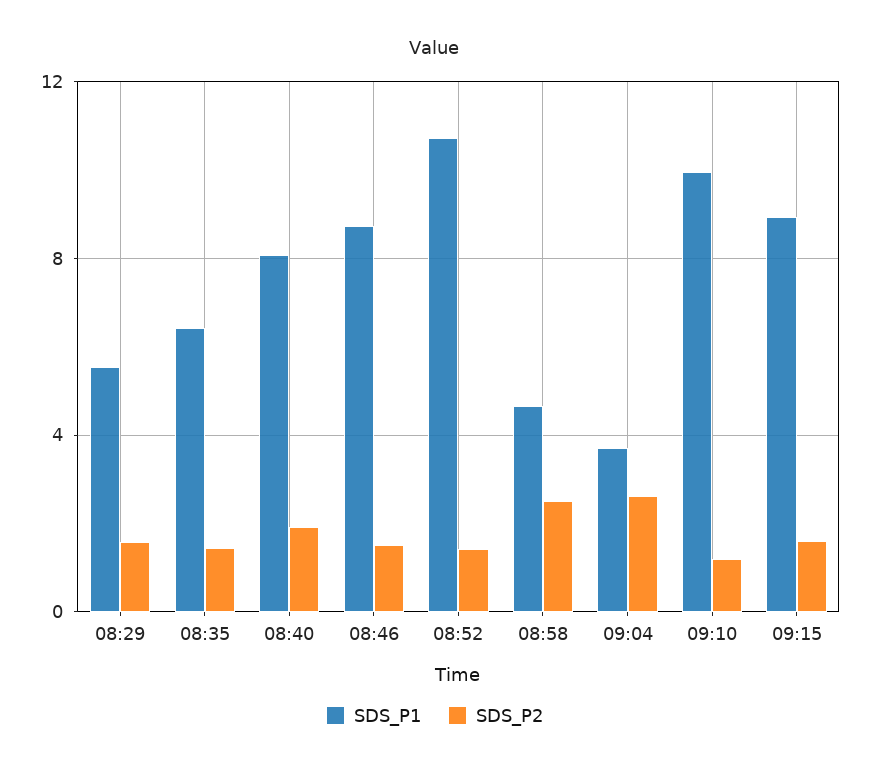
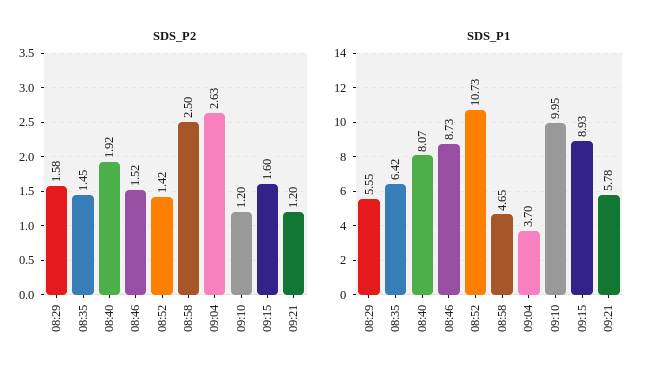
SDS_P2, 09:21: none -> 1.2
SDS_P1, 09:21: none -> 5.78

